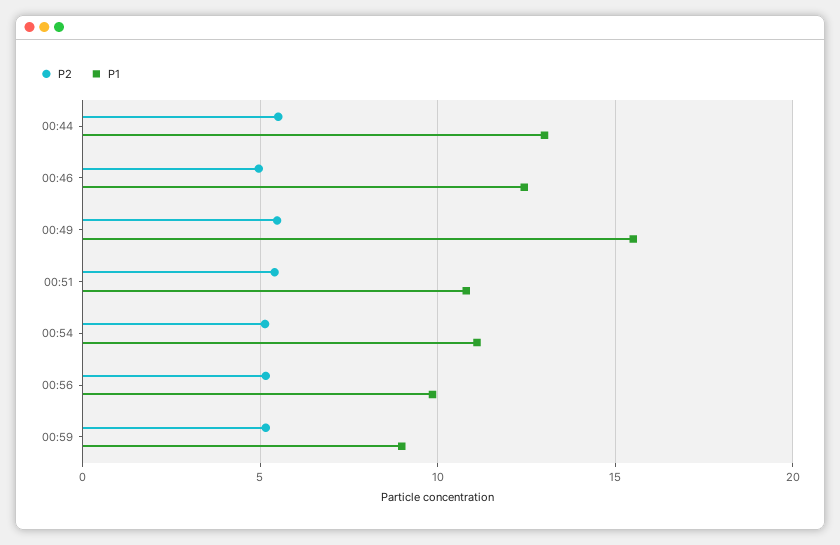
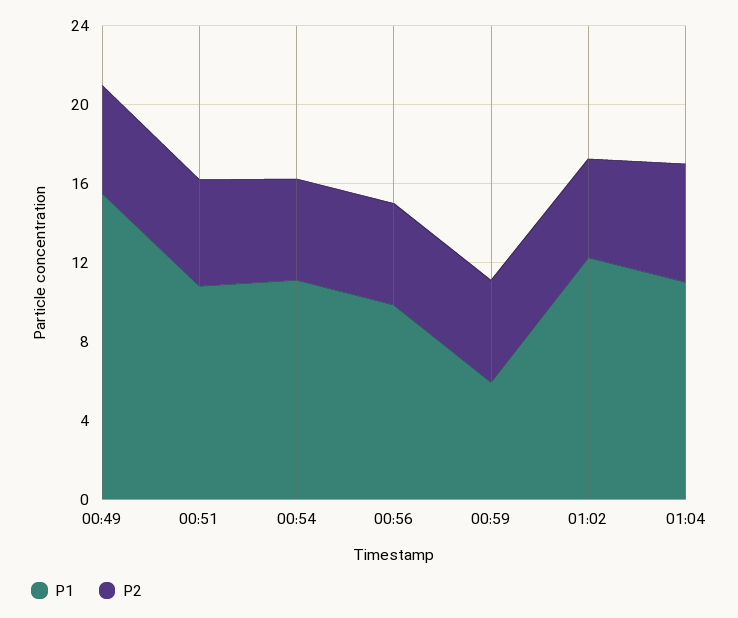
P2, 00:44: 5.5 -> none
P1, 00:44: 13 -> none
P2, 00:46: 5 -> none
P1, 00:46: 12.5 -> none
P1, 00:59: 9 -> 6
P1, 01:02: none -> 12
P2, 01:02: none -> 5
P1, 01:04: none -> 11
P2, 01:04: none -> 6

